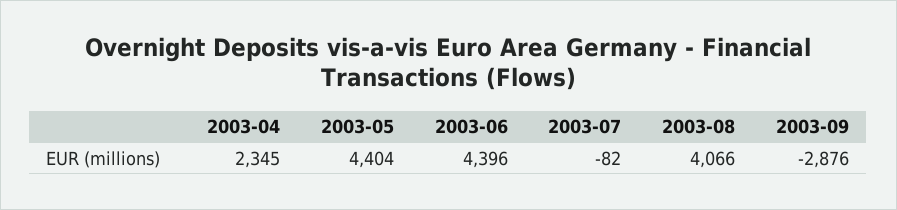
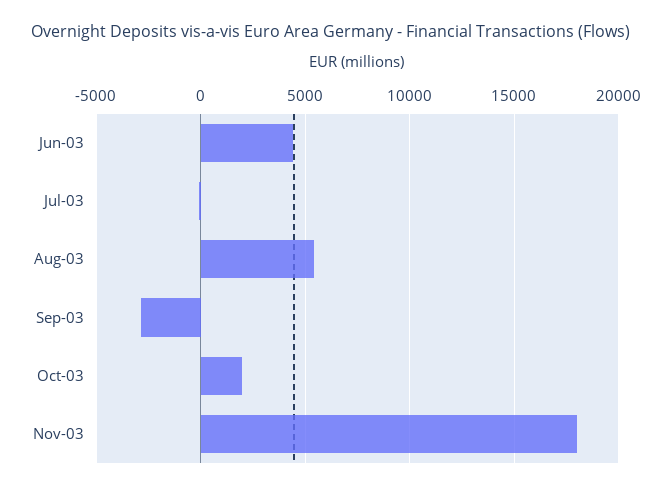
2003-04: 2345 -> none
2003-05: 4404 -> none
2003-08: 4066 -> 5500
Oct-03: none -> 2000
Nov-03: none -> 18000

